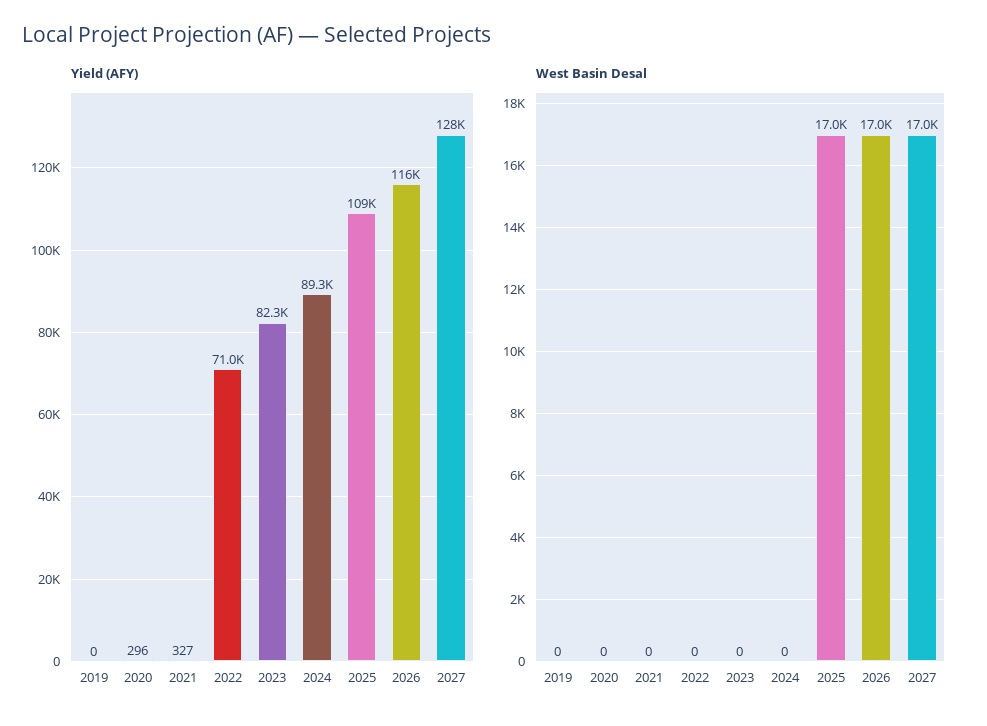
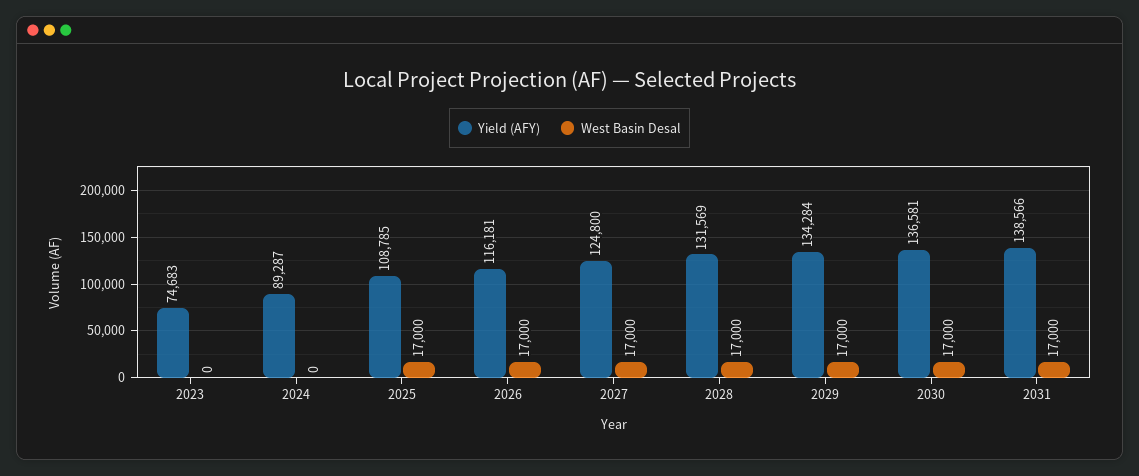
Yield (AFY), 2019: 0 -> none
Yield (AFY), 2020: 296 -> none
Yield (AFY), 2021: 327 -> none
Yield (AFY), 2022: 71000 -> none
Yield (AFY), 2023: 82300 -> 74683
Yield (AFY), 2027: 128000 -> 124800
West Basin Desal, 2019: 0 -> none
West Basin Desal, 2020: 0 -> none
West Basin Desal, 2021: 0 -> none
West Basin Desal, 2022: 0 -> none
Yield (AFY), 2028: none -> 131569
West Basin Desal, 2028: none -> 17000
Yield (AFY), 2029: none -> 134284
West Basin Desal, 2029: none -> 17000
Yield (AFY), 2030: none -> 136581
West Basin Desal, 2030: none -> 17000
Yield (AFY), 2031: none -> 138566
West Basin Desal, 2031: none -> 17000

